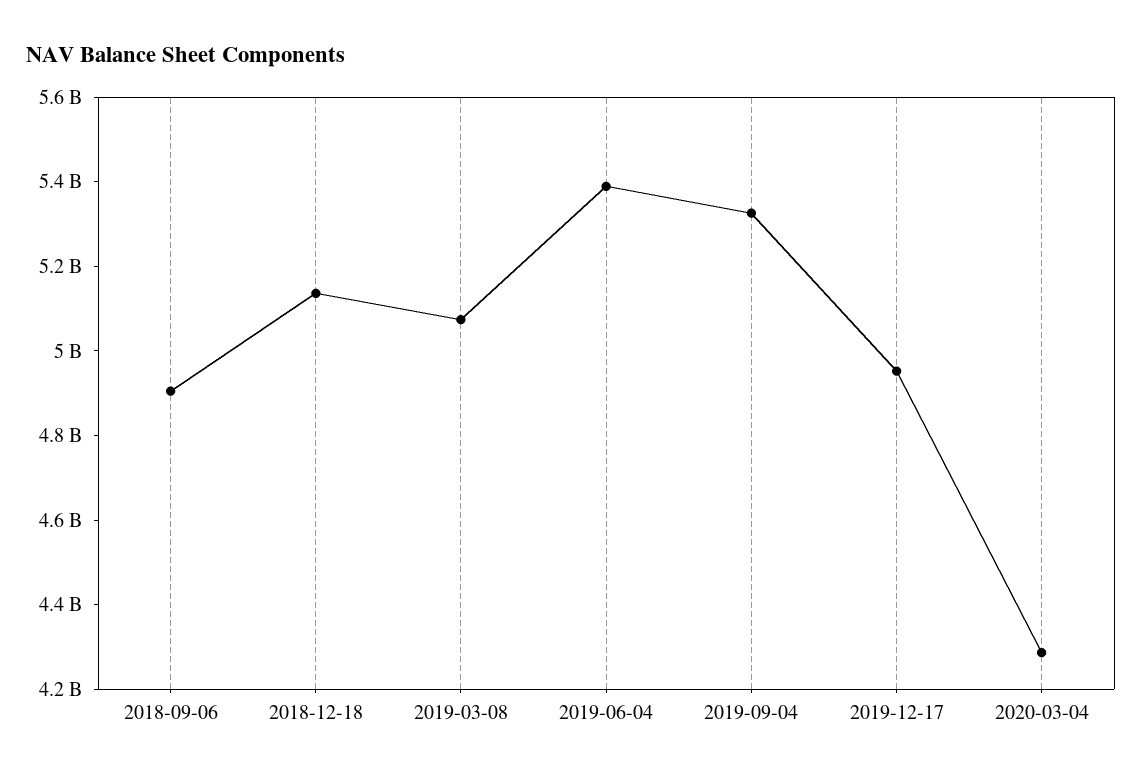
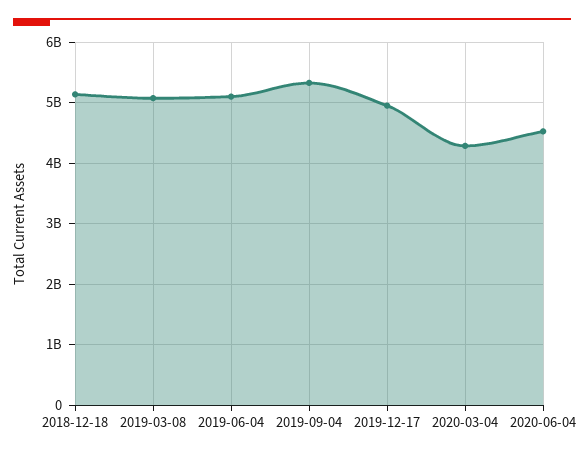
2018-09-06: 4900000000 -> none
2019-06-04: 5400000000 -> 5100000000
2020-06-04: none -> 4500000000

